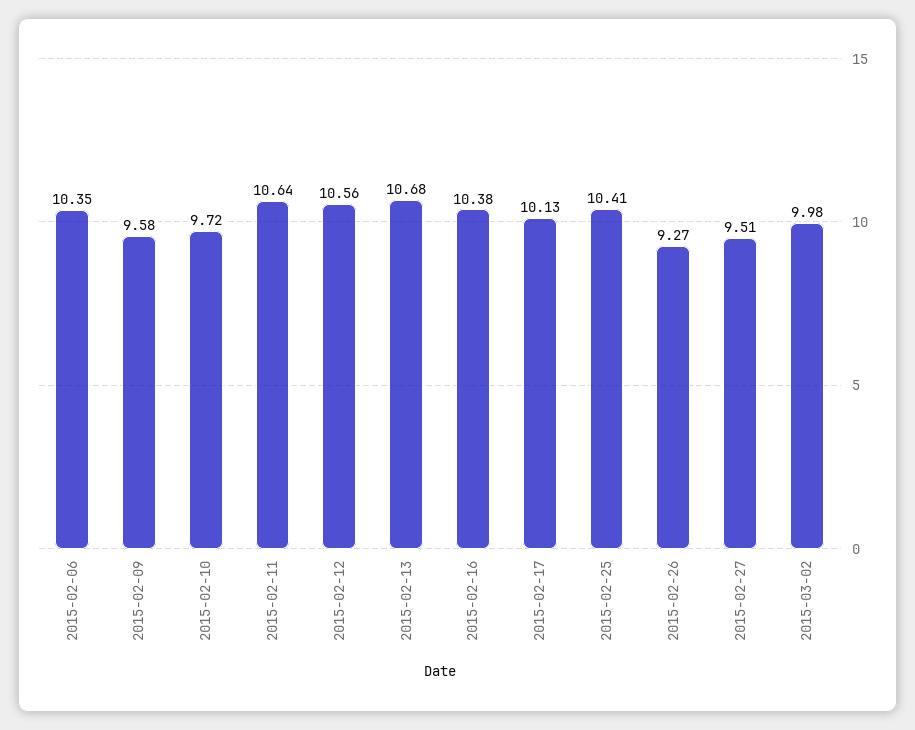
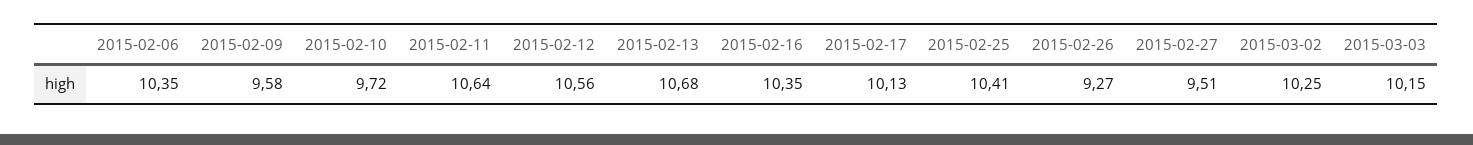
2015-02-16: 10.38 -> 10.35
2015-03-02: 9.98 -> 10.25
2015-03-03: none -> 10.15

